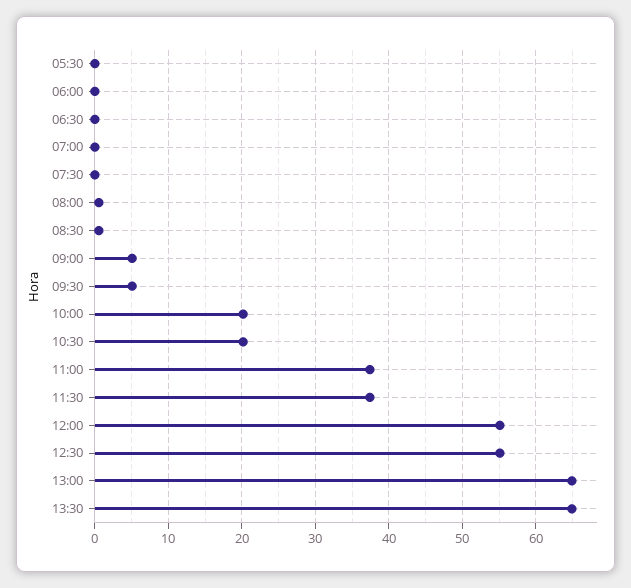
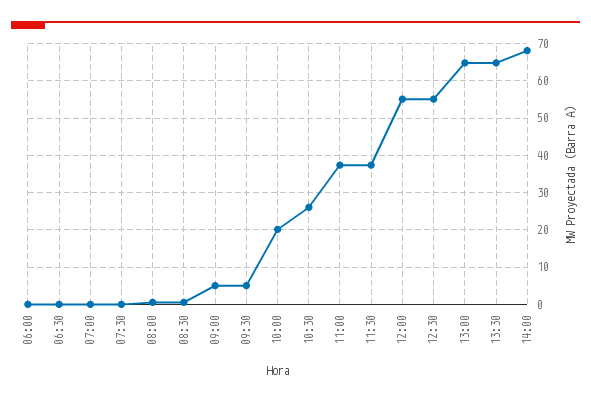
05:30: 0 -> none
10:30: 20 -> 26
14:00: none -> 68

